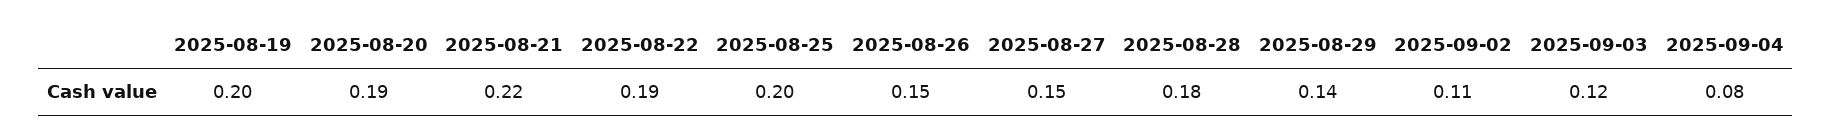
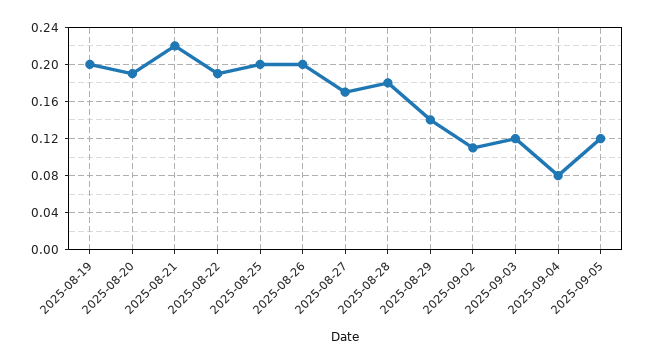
2025-08-26: 0.15 -> 0.2
2025-08-27: 0.15 -> 0.17
2025-09-05: none -> 0.12

